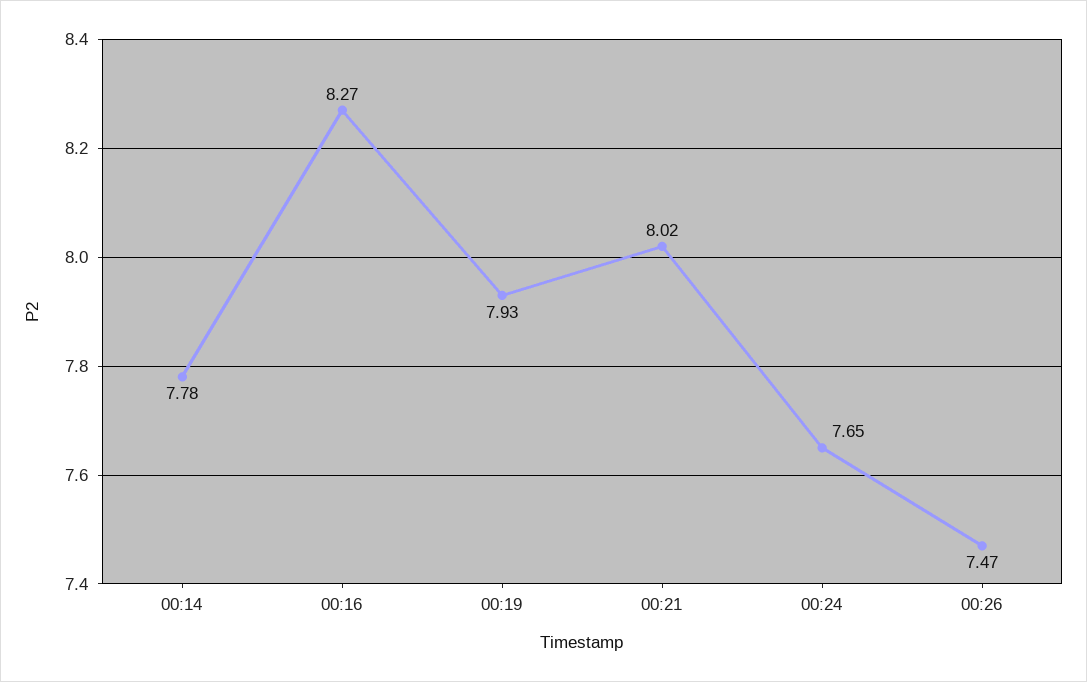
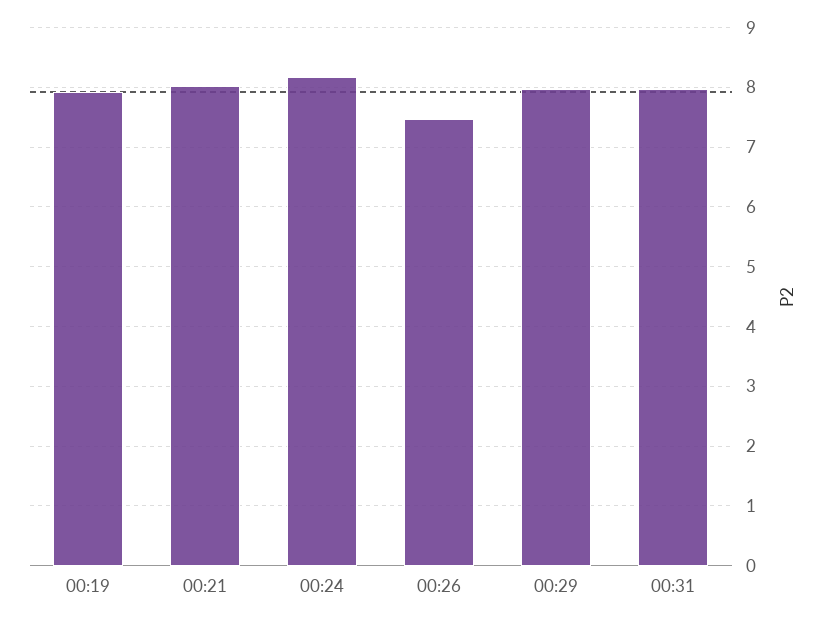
00:14: 7.78 -> none
00:16: 8.27 -> none
00:24: 7.65 -> 8.2
00:29: none -> 8
00:31: none -> 8

